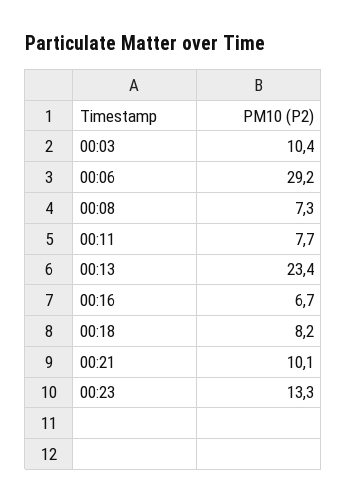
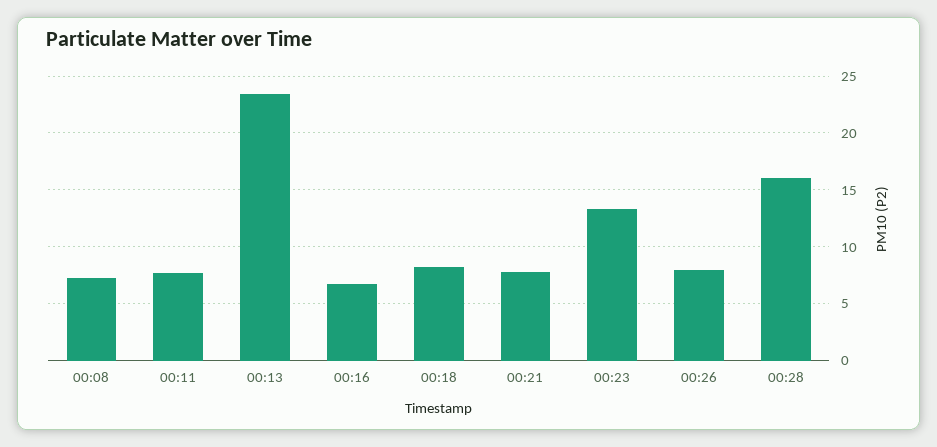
00:03: 10.4 -> none
00:06: 29.2 -> none
00:21: 10.1 -> 8
00:26: none -> 8
00:28: none -> 16

